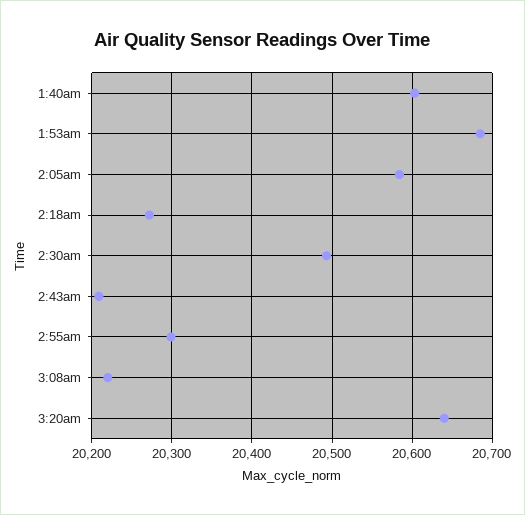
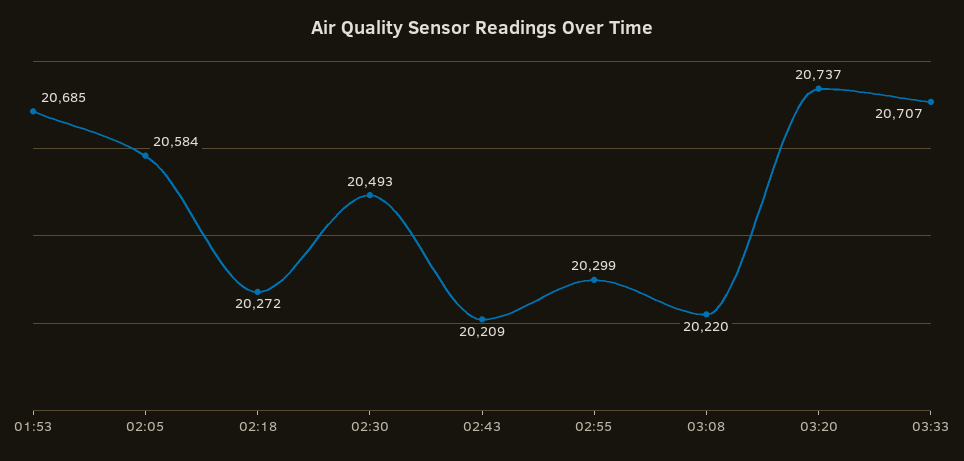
1:40am: 20600 -> none
3:20am: 20640 -> 20737
03:33: none -> 20707

